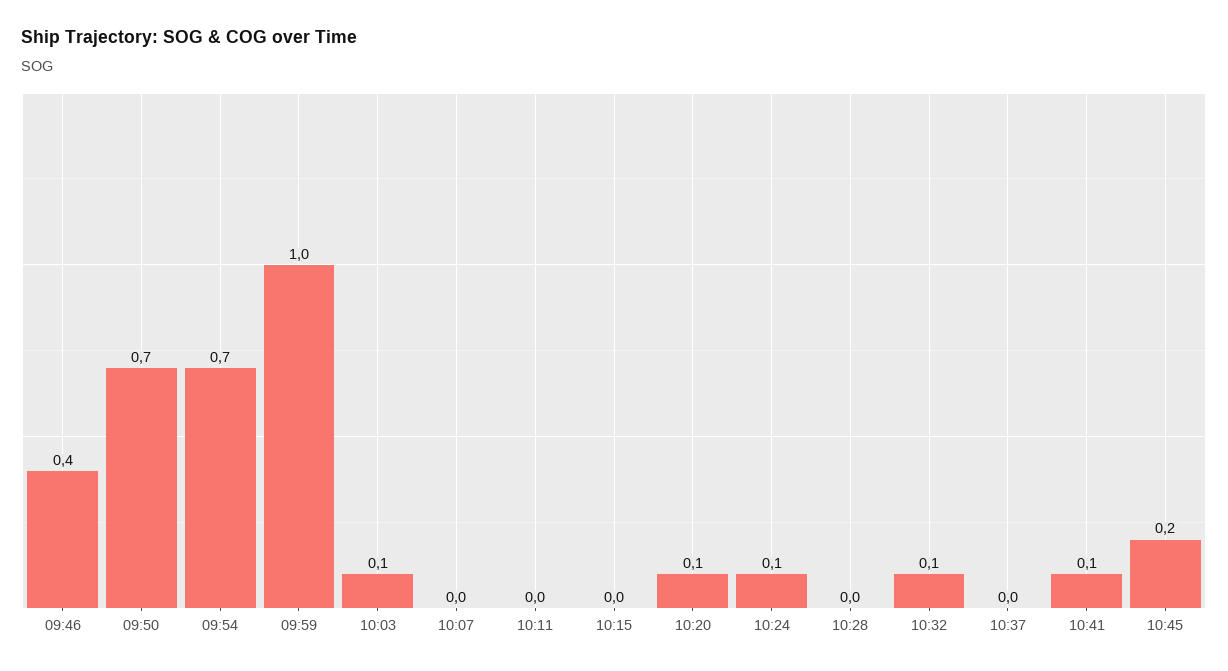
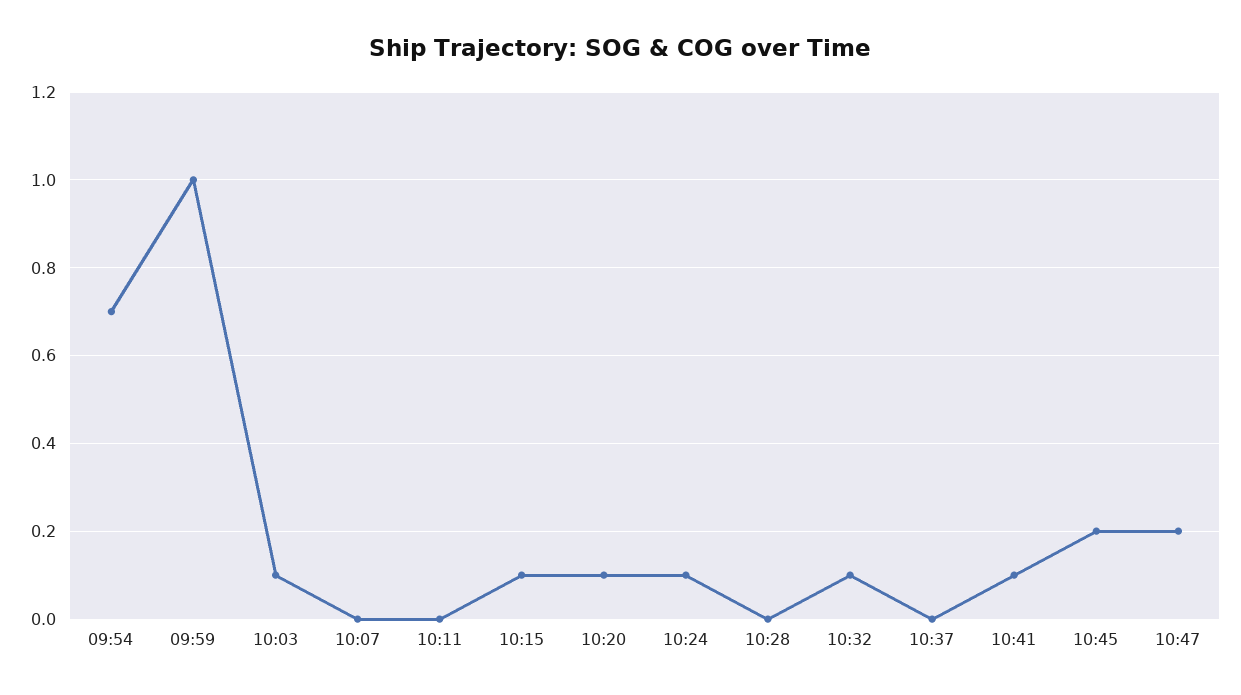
09:46: 0.4 -> none
09:50: 0.7 -> none
10:15: 0 -> 0.1
10:47: none -> 0.2

